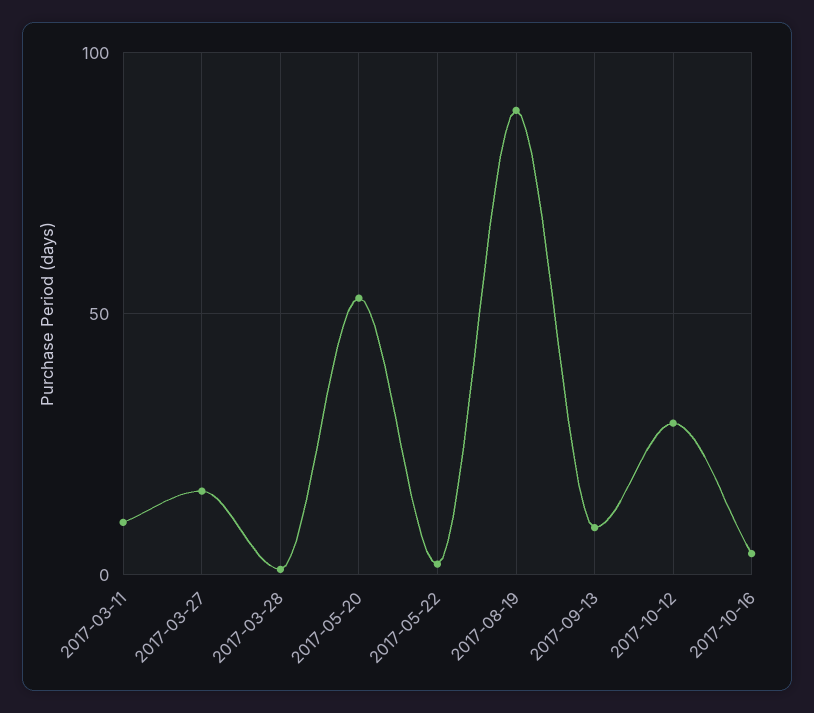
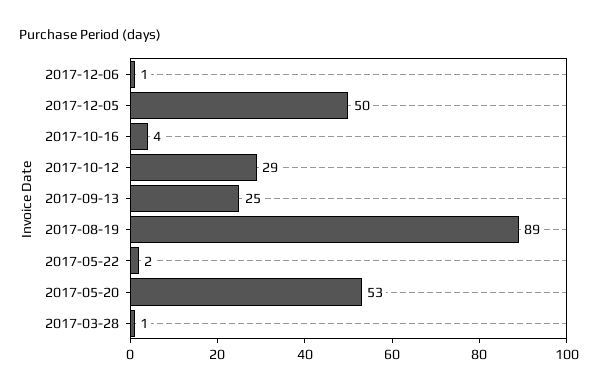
2017-03-11: 10 -> none
2017-03-27: 15 -> none
2017-09-13: 10 -> 25
2017-12-06: none -> 1
2017-12-05: none -> 50

